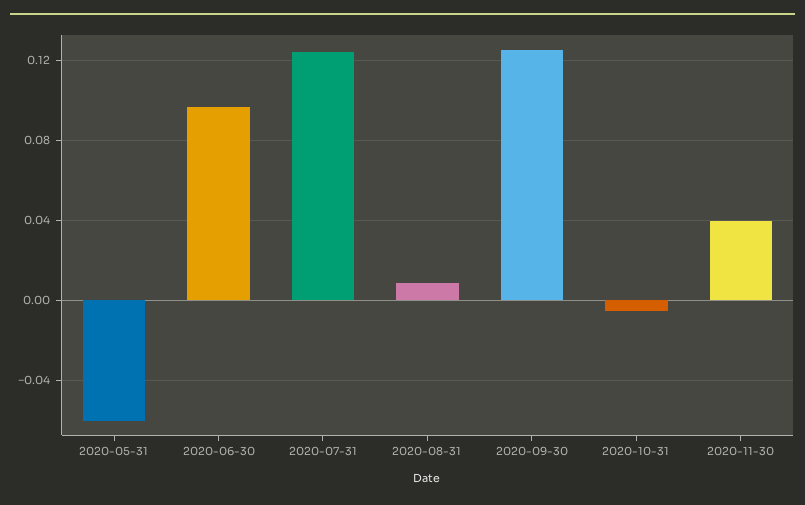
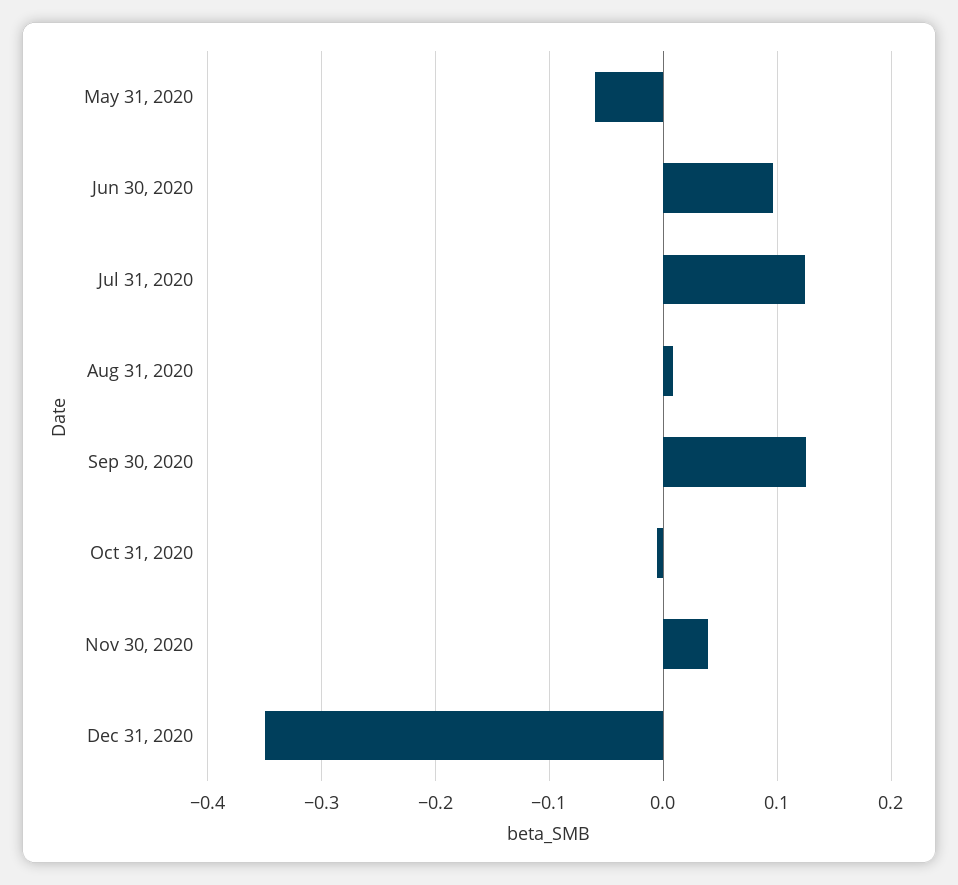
Dec 31, 2020: none -> -0.35

